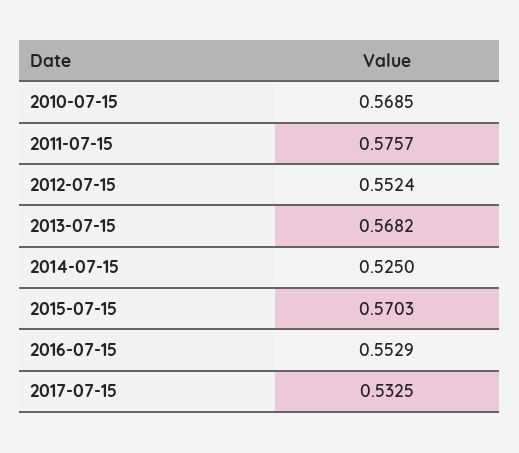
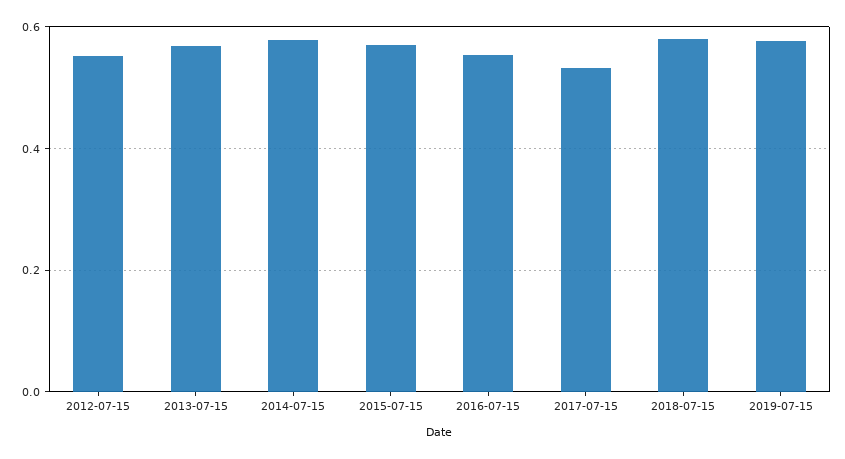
2010-07-15: 0.5685 -> none
2011-07-15: 0.5757 -> none
2014-07-15: 0.525 -> 0.58
2018-07-15: none -> 0.58
2019-07-15: none -> 0.58

